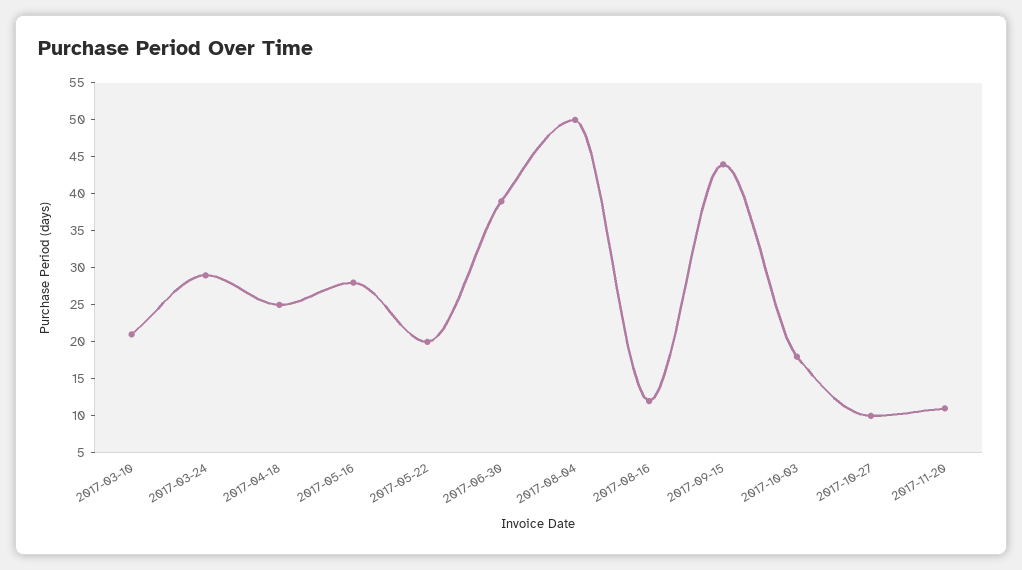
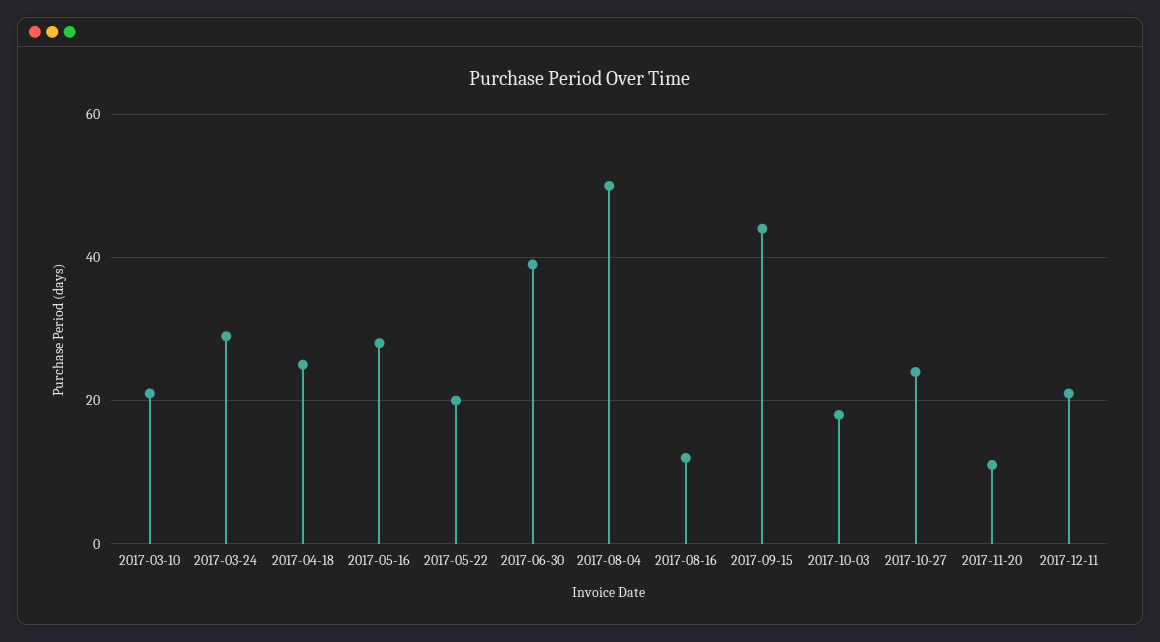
2017-10-27: 10 -> 25
2017-12-11: none -> 20

